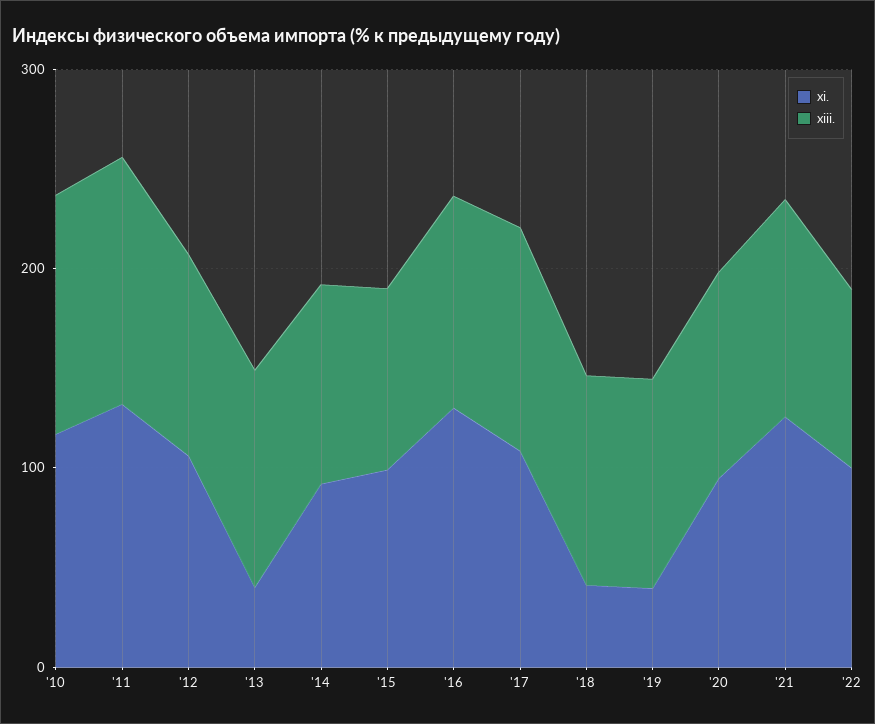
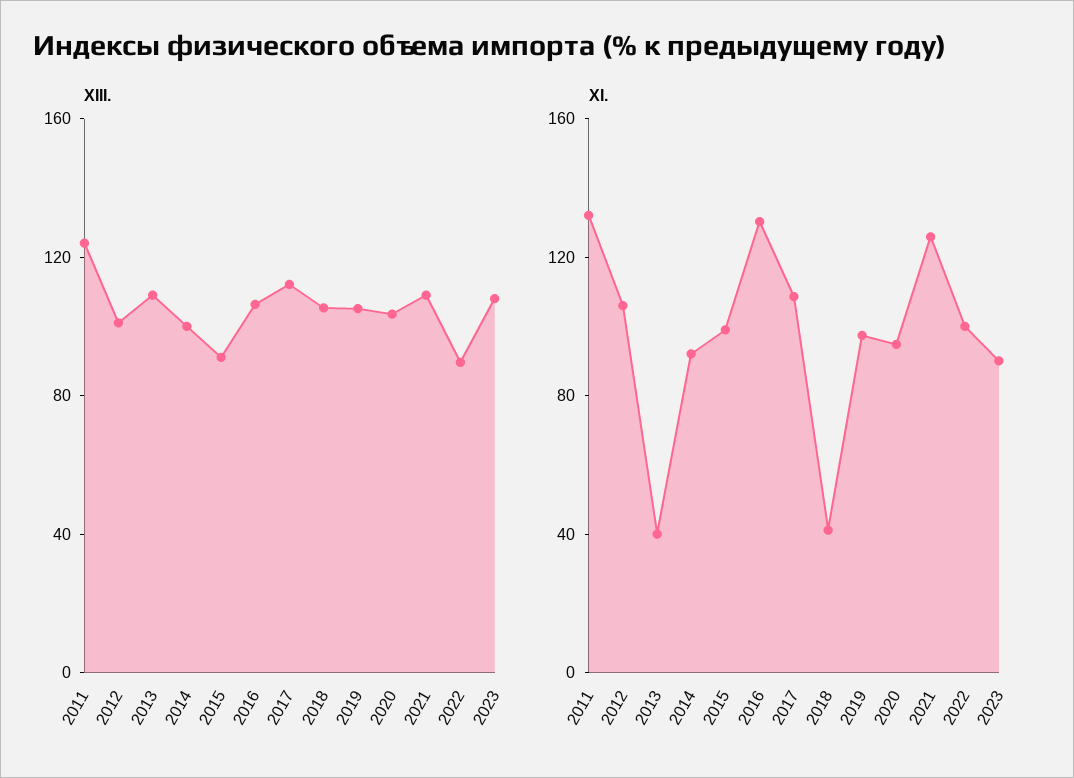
xi., '10: 120 -> none
xiii., '10: 120 -> none
xi., '19: 40 -> 100
xiii., 2023: none -> 110
xi., 2023: none -> 90

